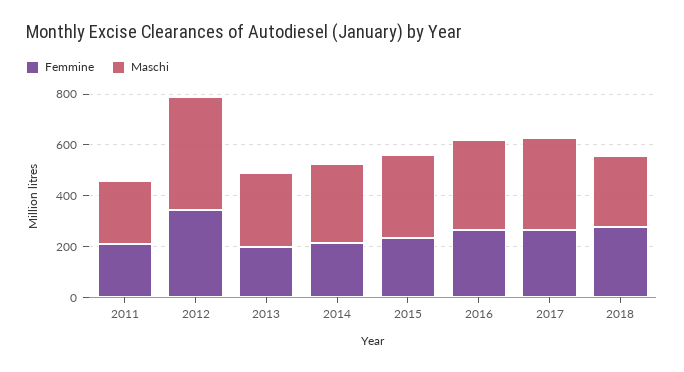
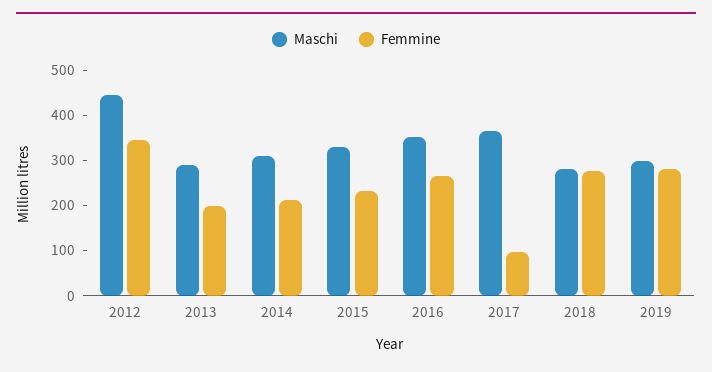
Femmine, 2011: 200 -> none
Maschi, 2011: 250 -> none
Femmine, 2017: 250 -> 100
Maschi, 2019: none -> 300
Femmine, 2019: none -> 280

